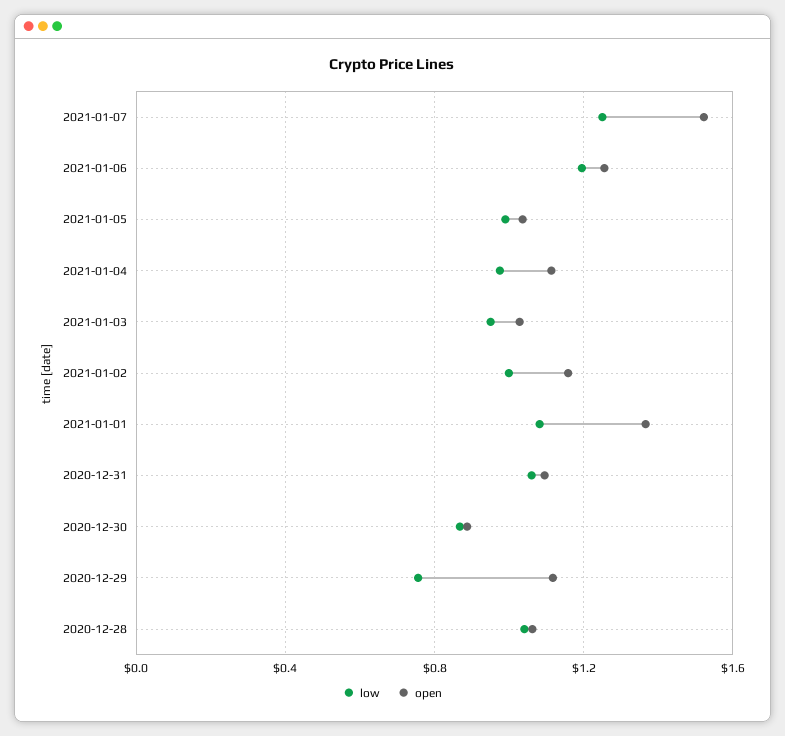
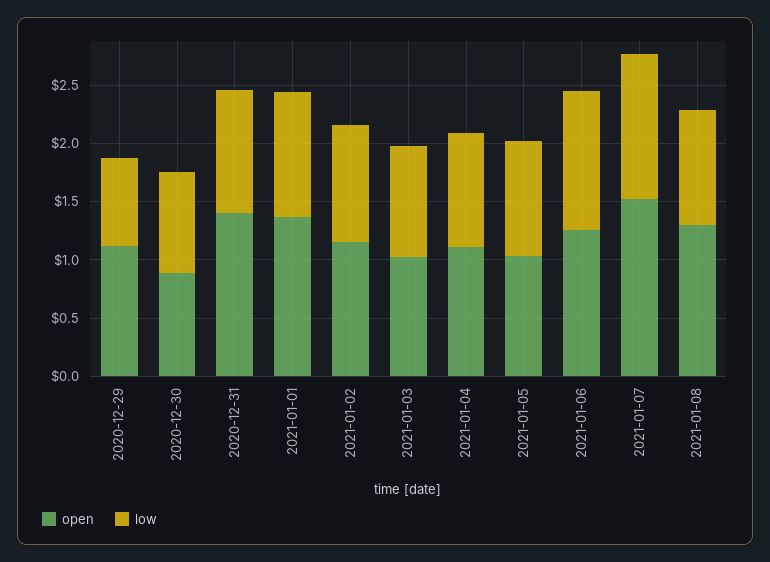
open, 2020-12-31: 1.1 -> 1.4
low, 2020-12-28: 1.05 -> none
open, 2020-12-28: 1.05 -> none
open, 2021-01-08: none -> 1.3
low, 2021-01-08: none -> 1

